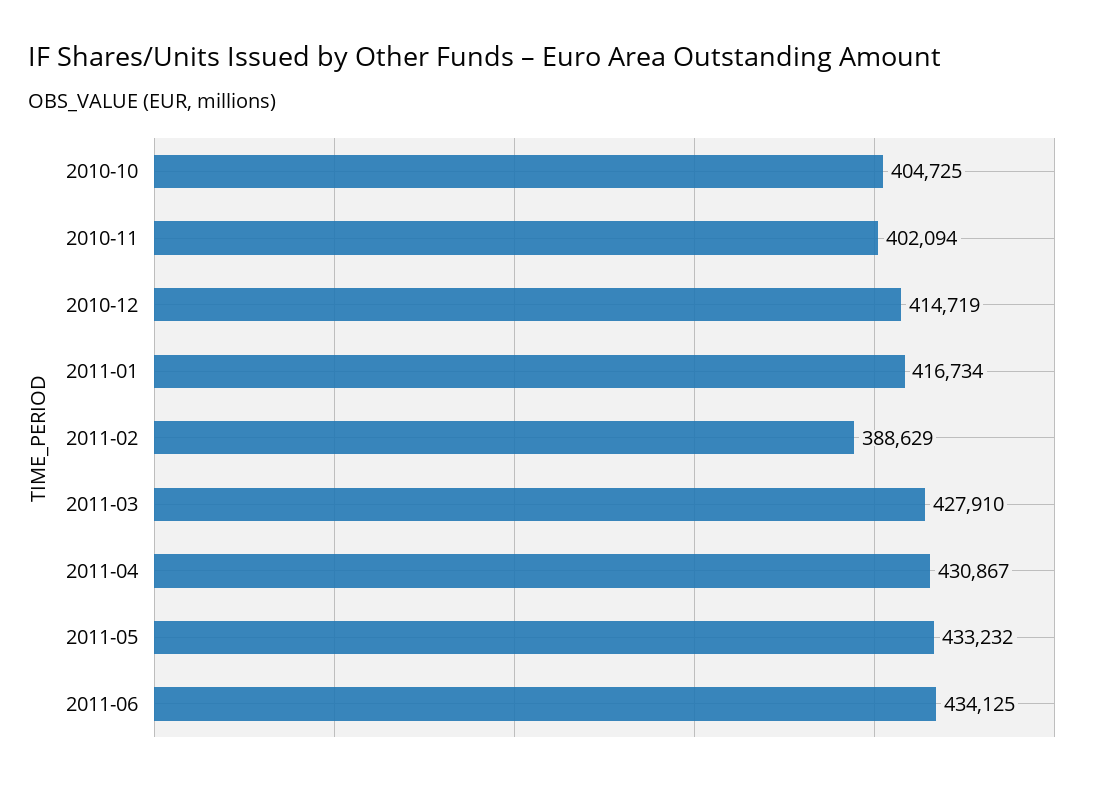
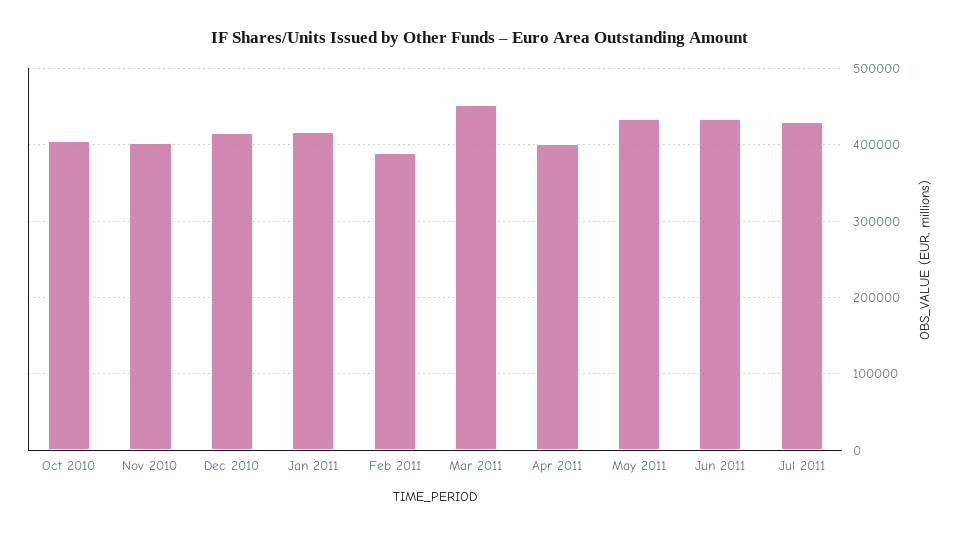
2011-03: 427910 -> 450000
2011-04: 430867 -> 400000
Jul 2011: none -> 430000

